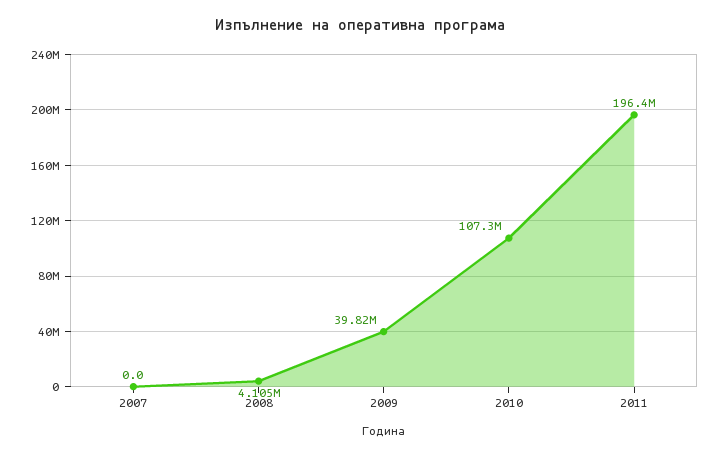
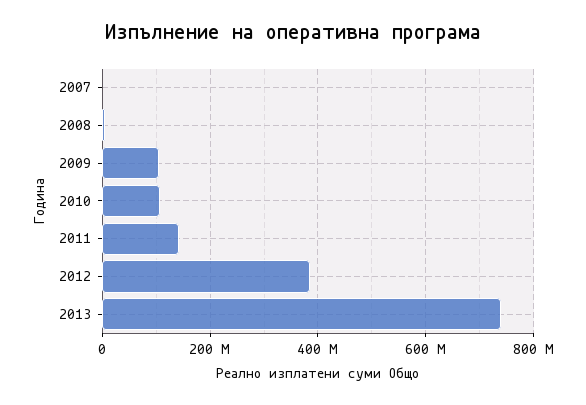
2009: 39820000 -> 100000000
2011: 196400000 -> 140000000
2012: none -> 380000000
2013: none -> 740000000

